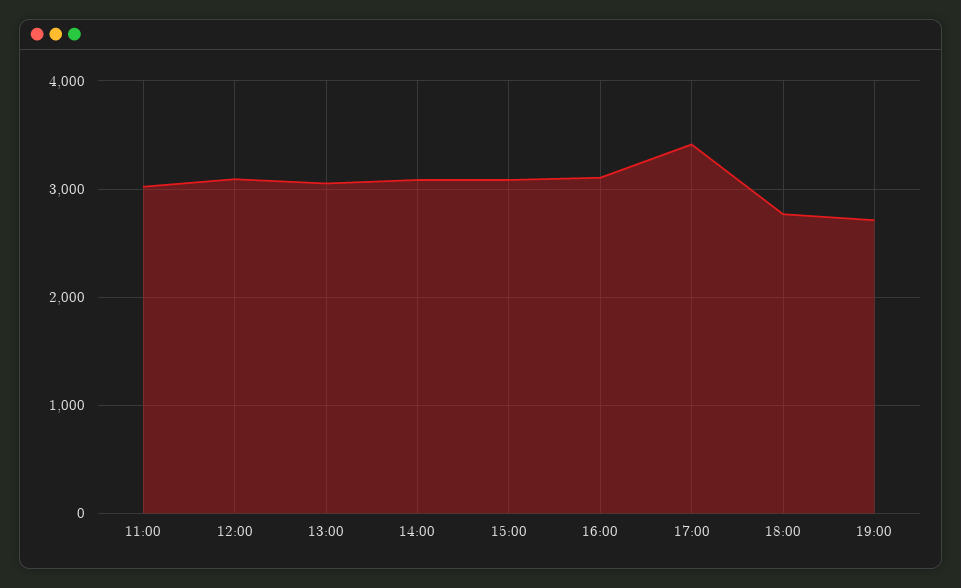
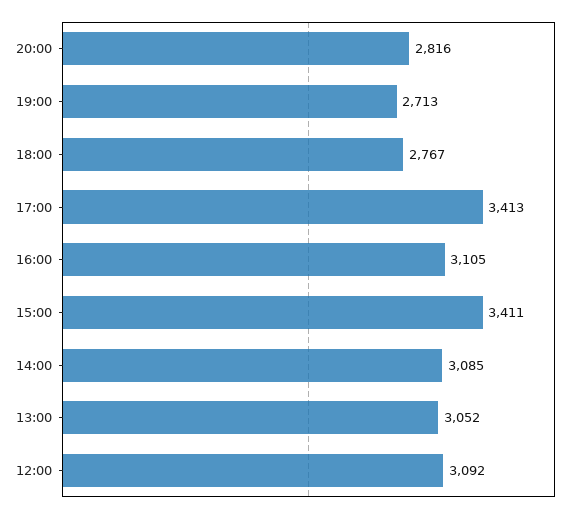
11:00: 3000 -> none
15:00: 3100 -> 3411
20:00: none -> 2816

